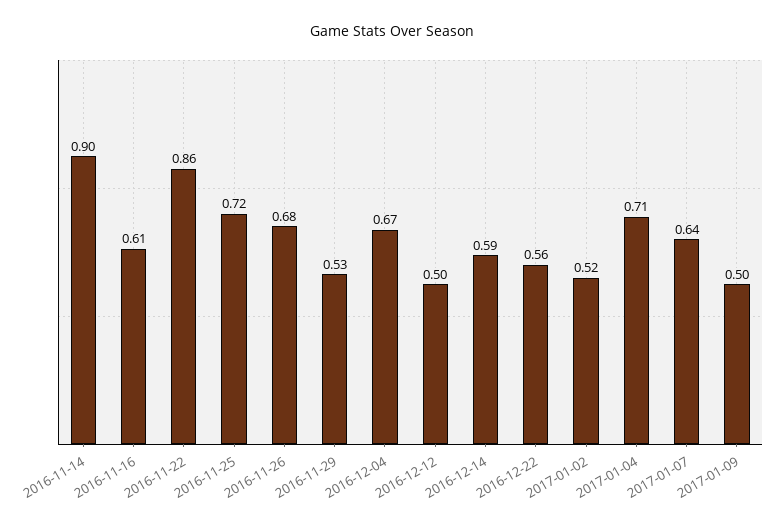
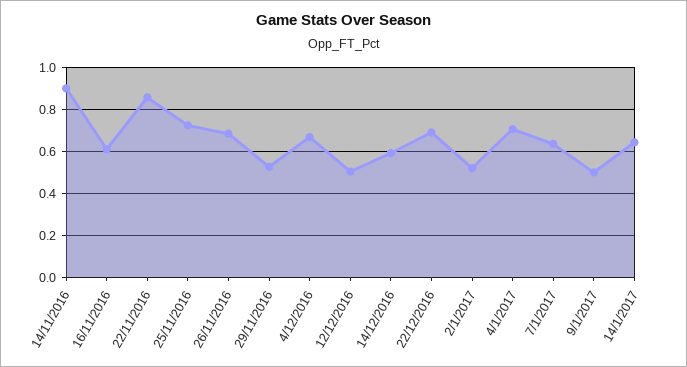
2016-12-22: 0.56 -> 0.7
14/1/2017: none -> 0.65

